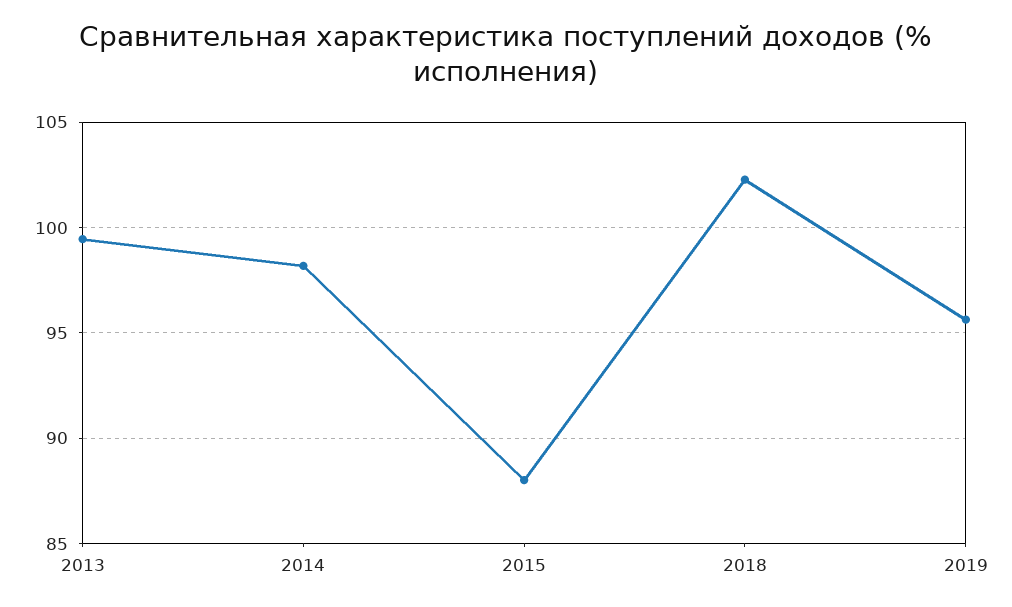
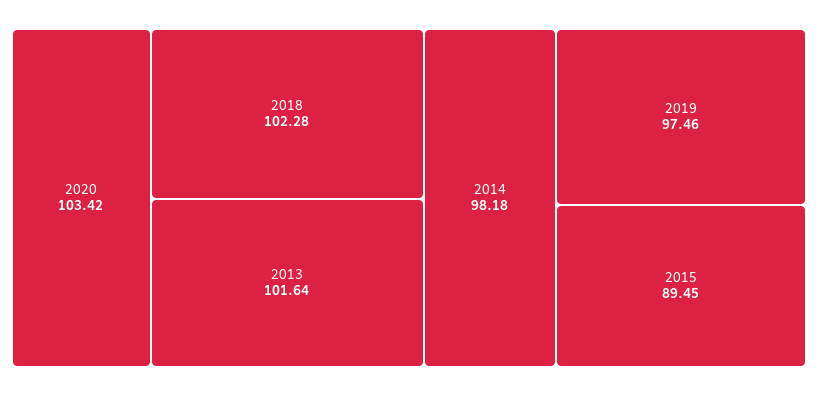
2013: 99.5 -> 101.64
2015: 88 -> 89.45
2019: 95.5 -> 97.46
2020: none -> 103.42

